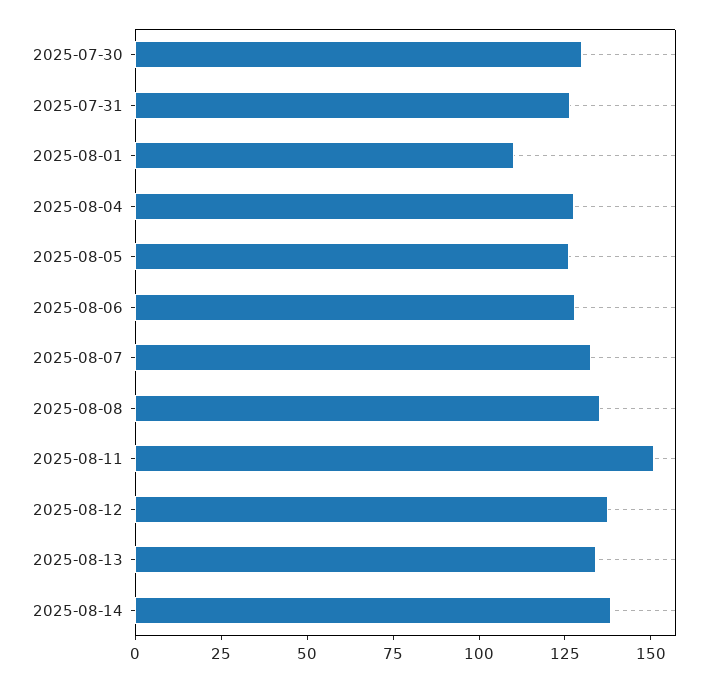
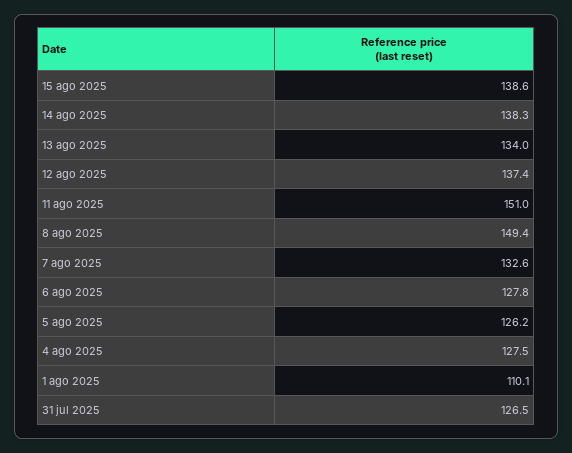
2025-07-30: 130 -> none
2025-08-08: 135 -> 149.4
15 ago 2025: none -> 138.6

